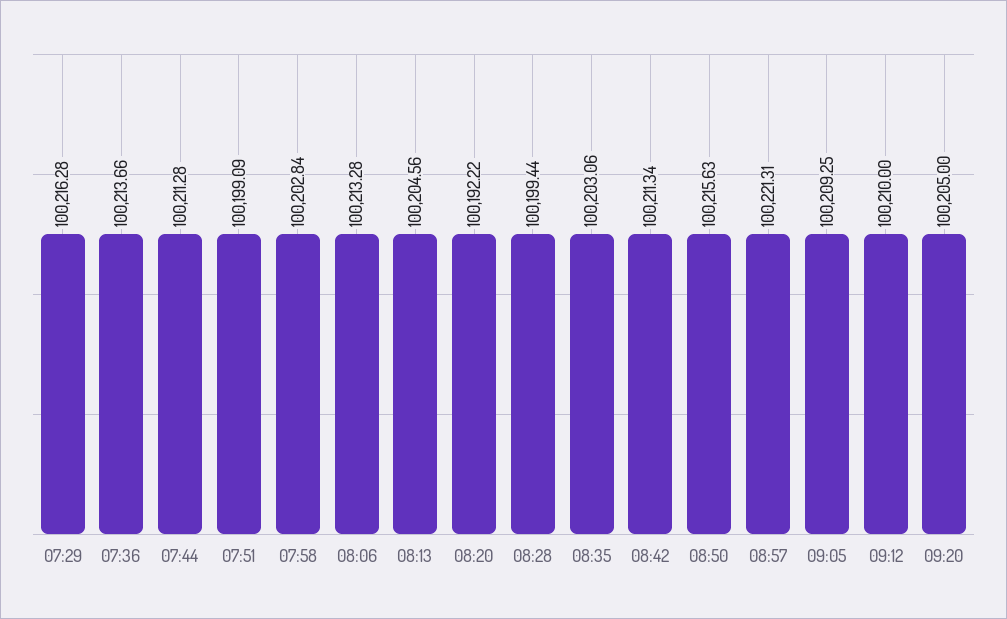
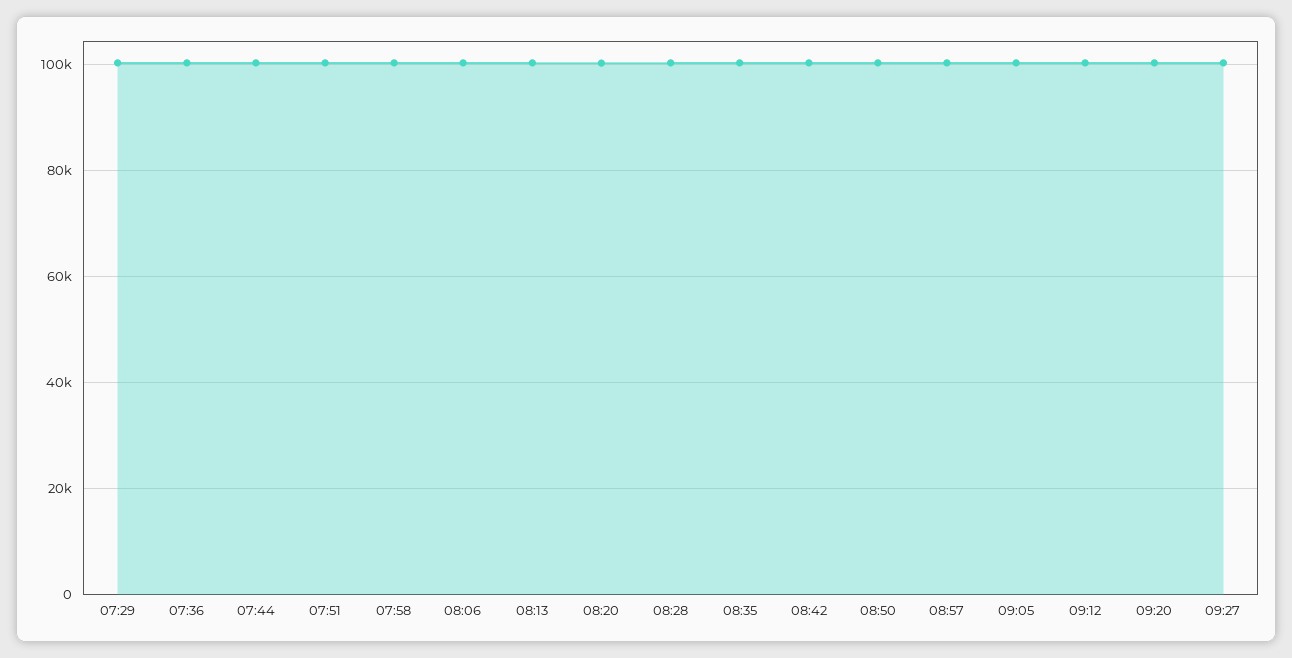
09:27: none -> 100000

